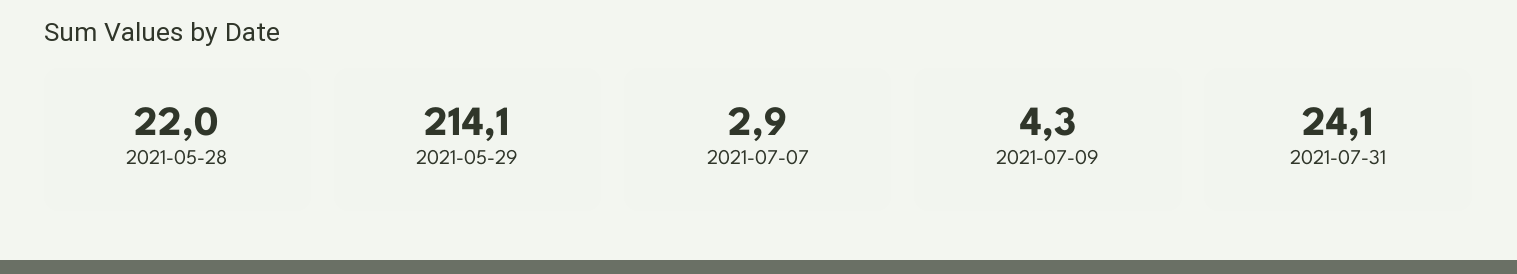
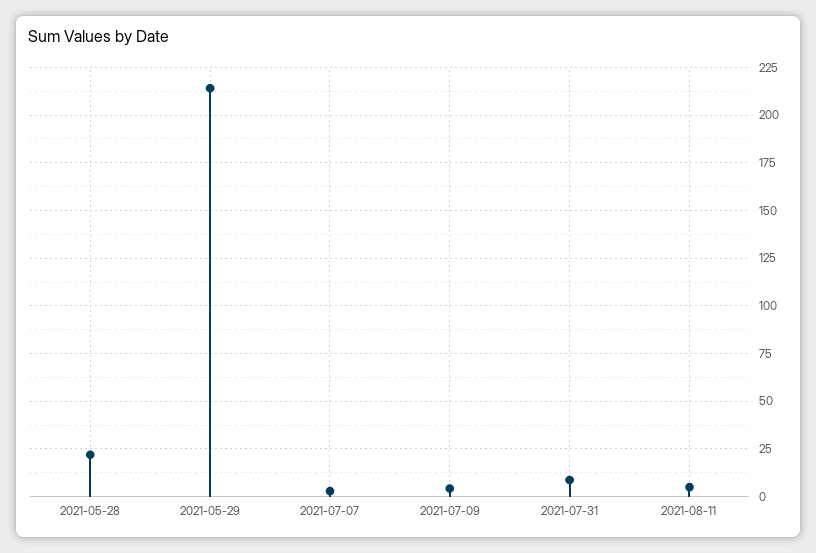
2021-07-31: 24.1 -> 10
2021-08-11: none -> 5

